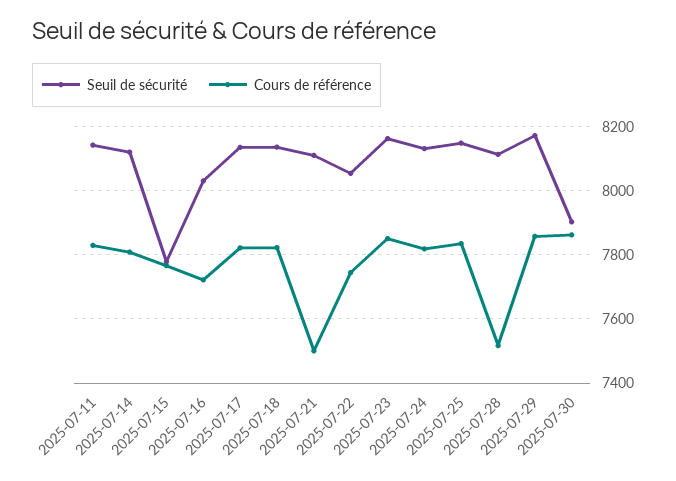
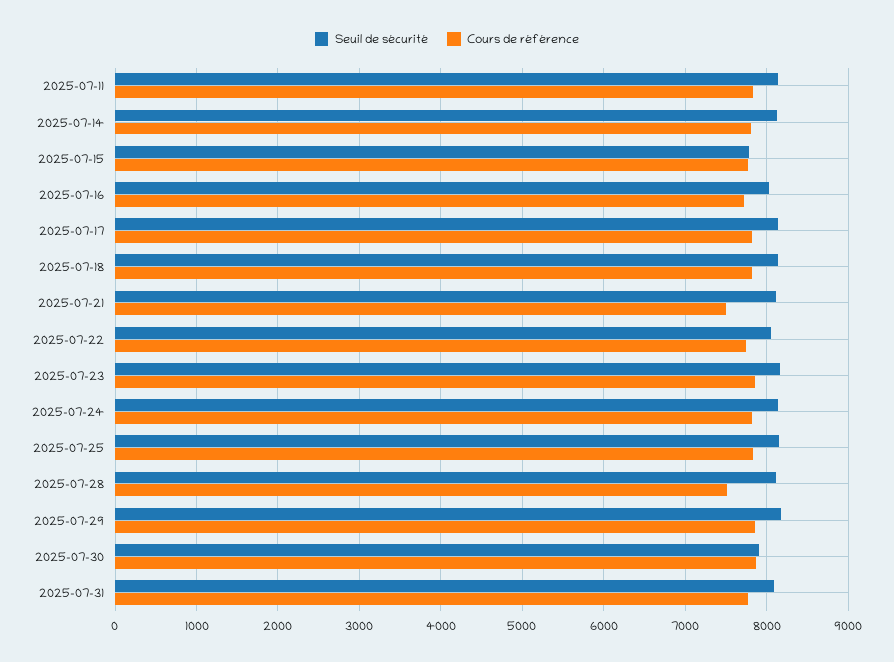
Seuil de sécurité, 2025-07-31: none -> 8100
Cours de référence, 2025-07-31: none -> 7800

